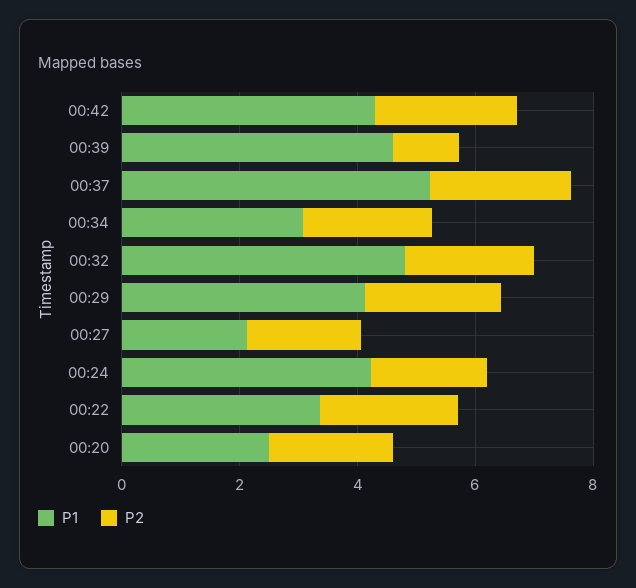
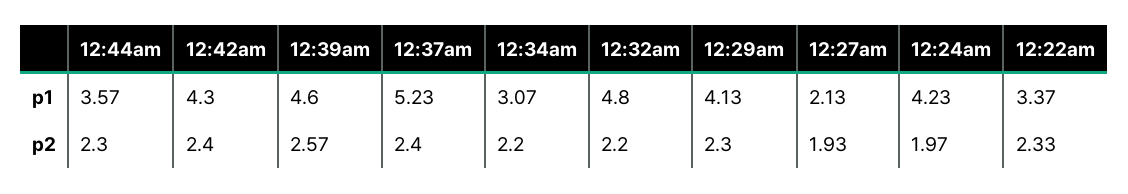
P2, 00:39: 1 -> 2.57
P1, 00:20: 2.5 -> none
P2, 00:20: 2 -> none
P1, 12:44am: none -> 3.57
P2, 12:44am: none -> 2.3

